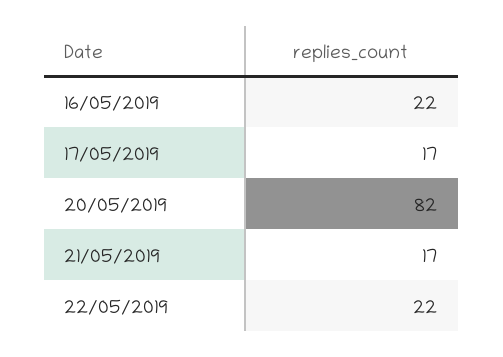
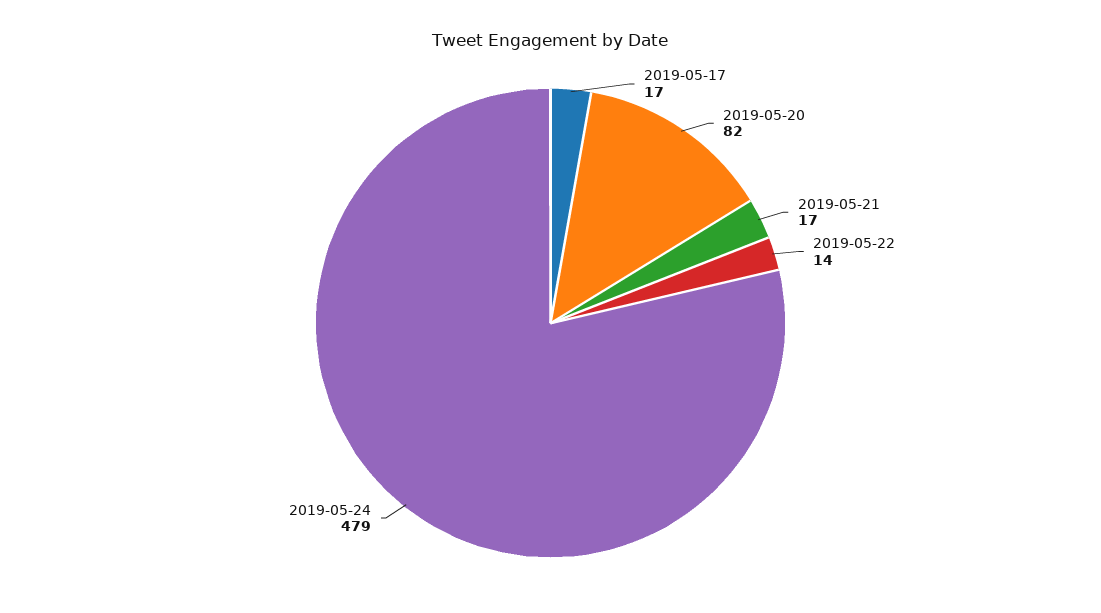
16/05/2019: 22 -> none
22/05/2019: 22 -> 14
2019-05-24: none -> 479

